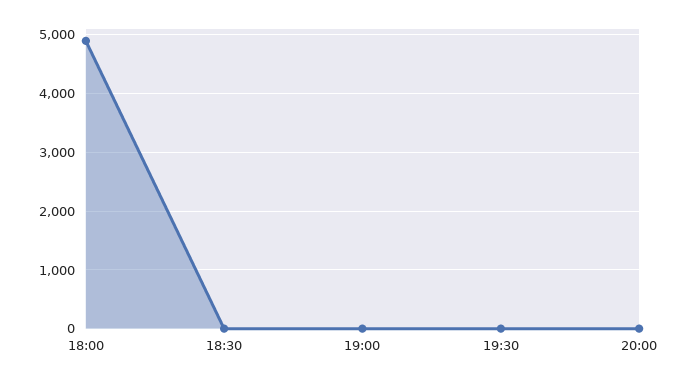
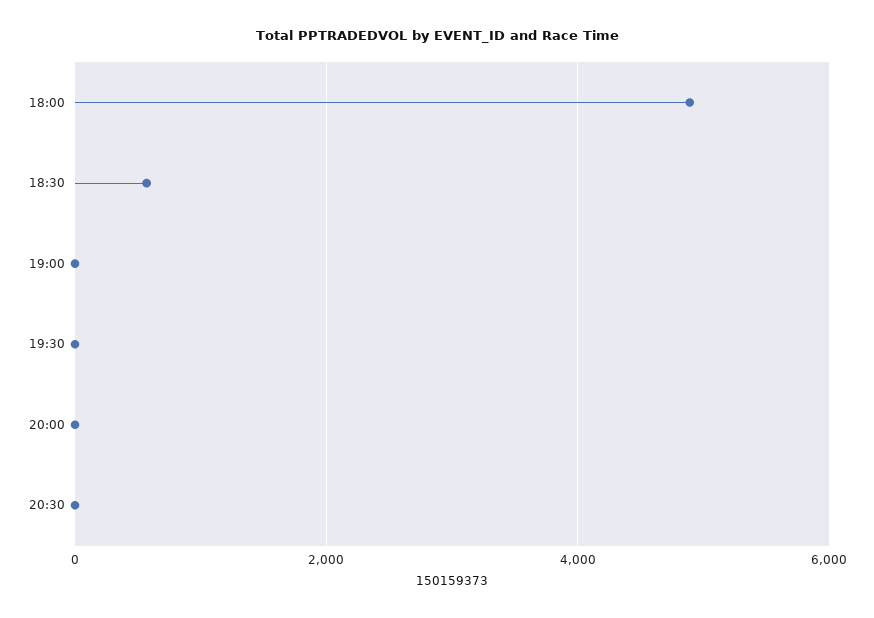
18:30: 0 -> 600
20:30: none -> 0

